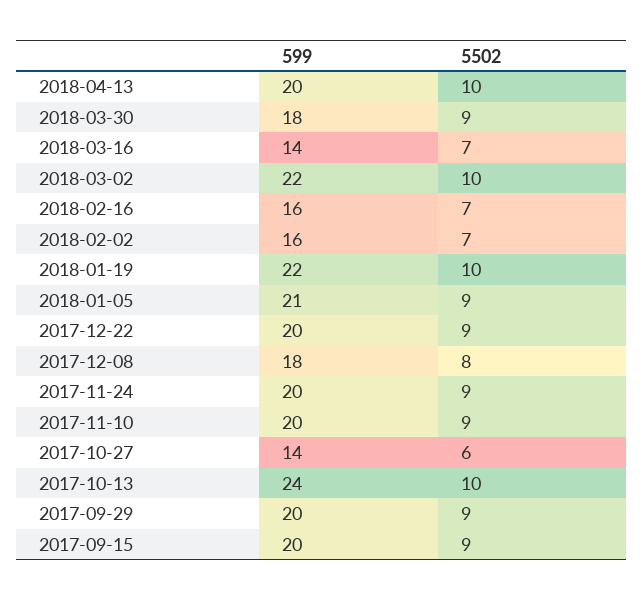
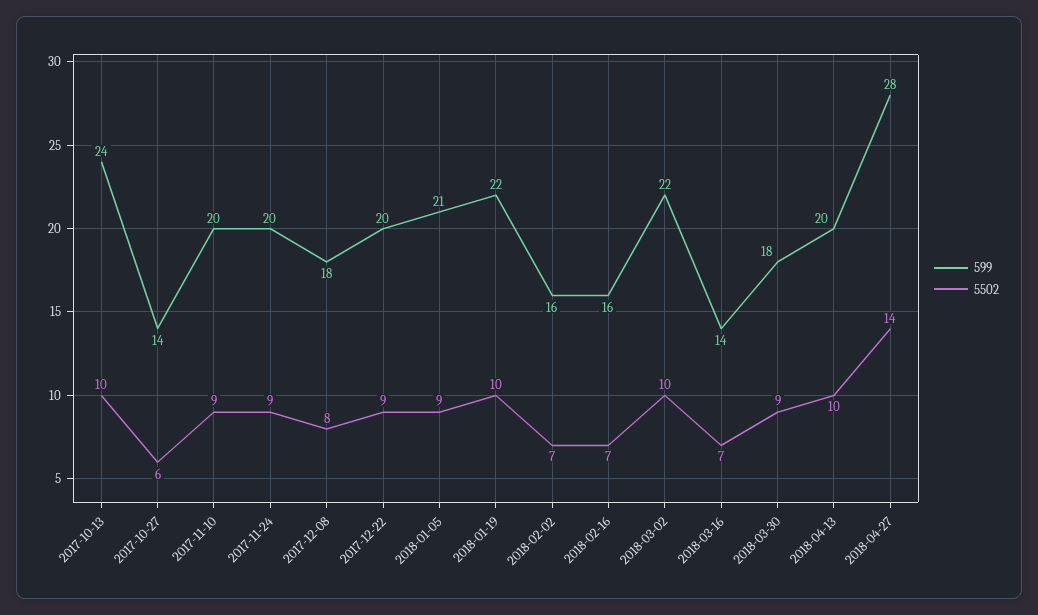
599, 2017-09-29: 20 -> none
5502, 2017-09-29: 9 -> none
599, 2017-09-15: 20 -> none
5502, 2017-09-15: 9 -> none
599, 2018-04-27: none -> 28
5502, 2018-04-27: none -> 14

